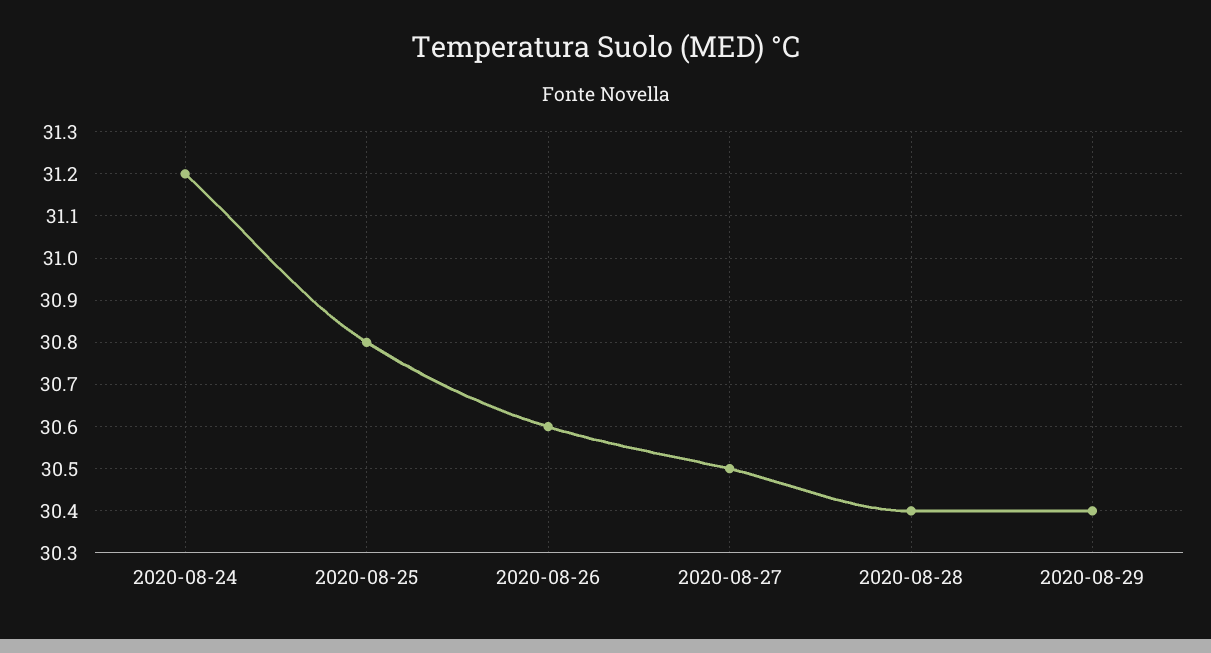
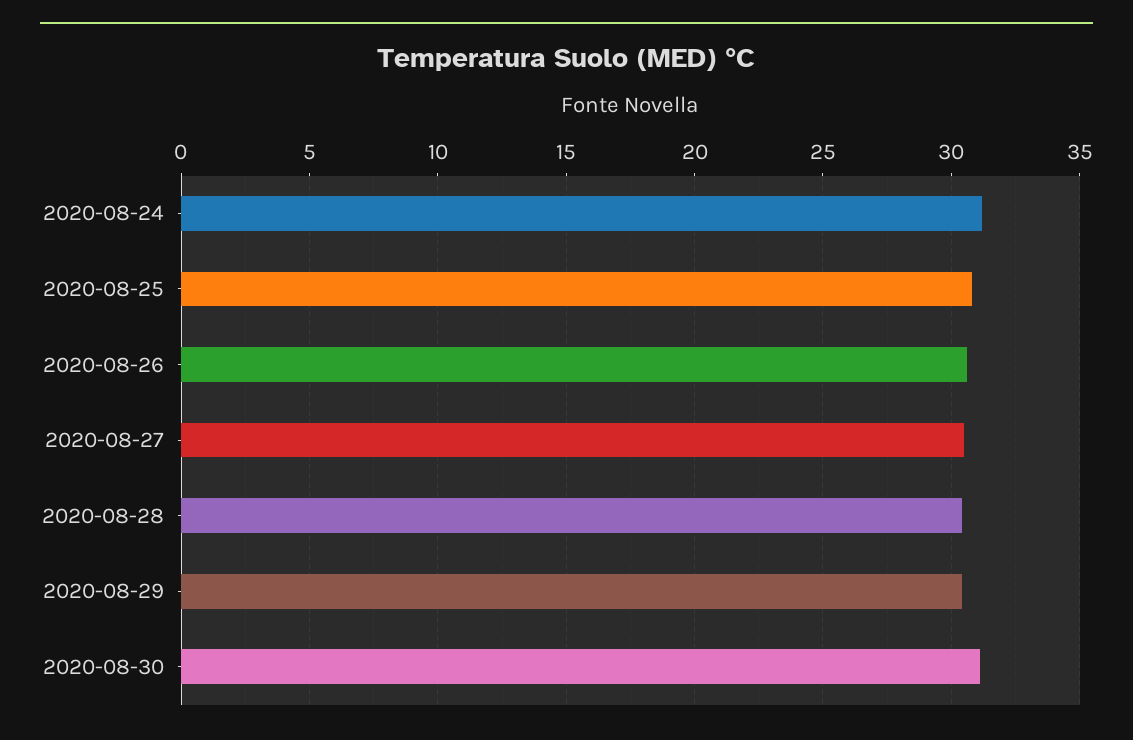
2020-08-30: none -> 31

